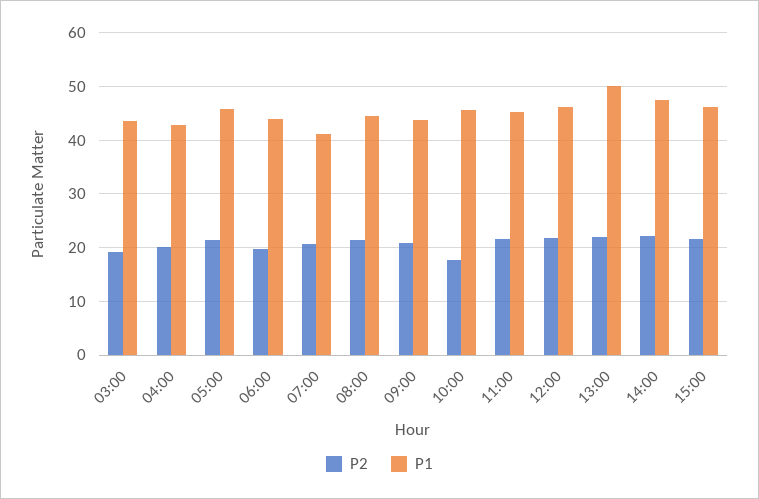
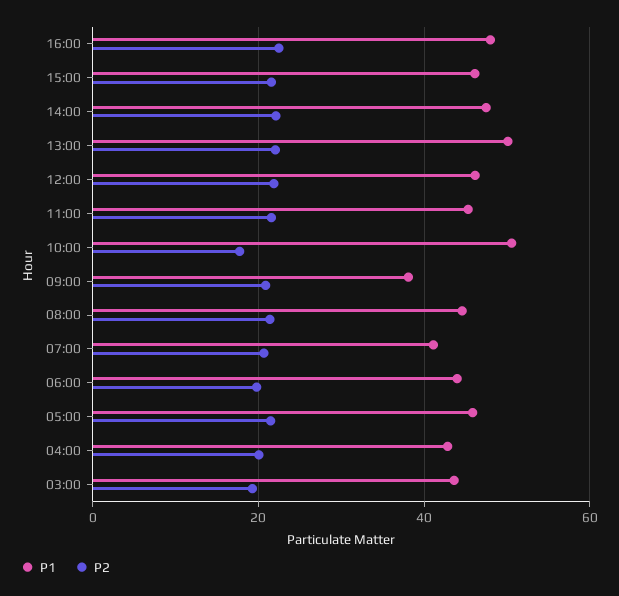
P1, 09:00: 44 -> 38
P1, 10:00: 46 -> 50
P1, 16:00: none -> 48
P2, 16:00: none -> 22

